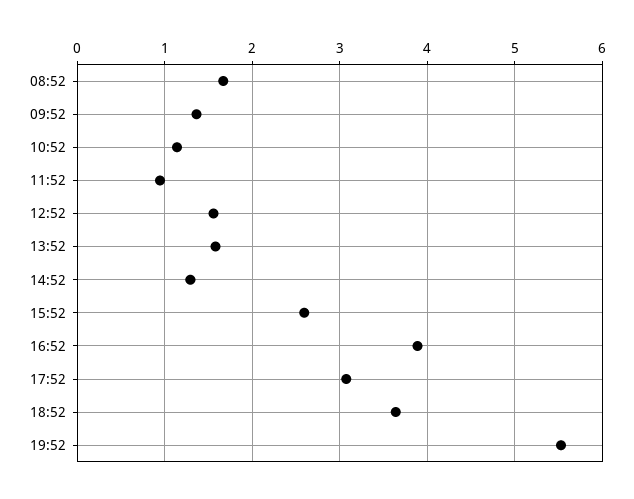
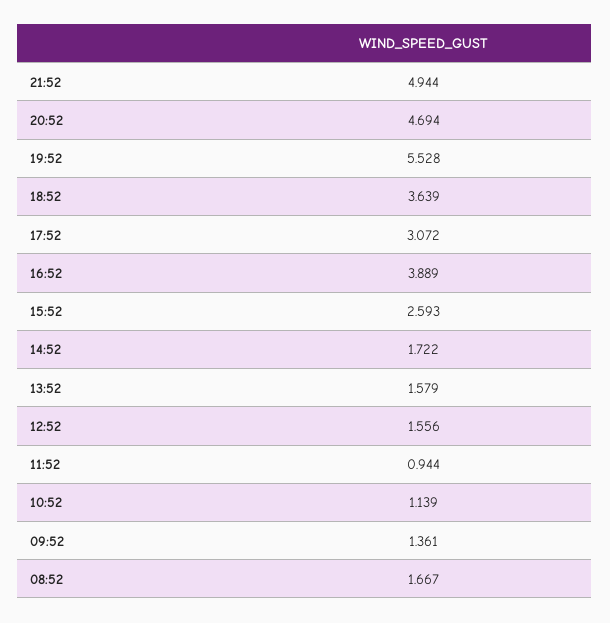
14:52: 1.3 -> 1.722
21:52: none -> 4.944
20:52: none -> 4.694

